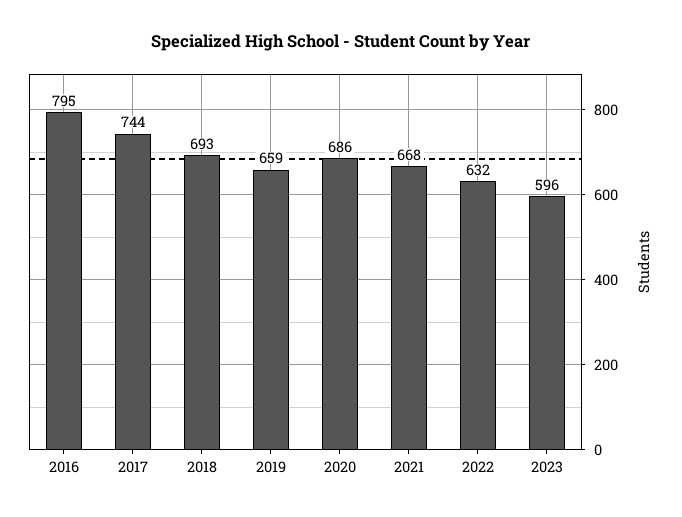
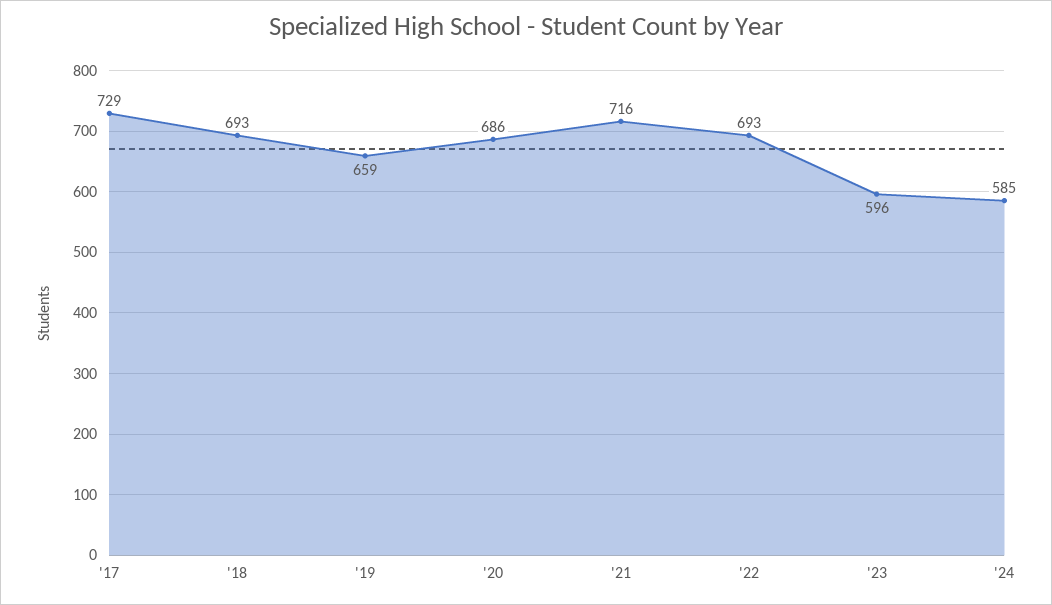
2016: 795 -> none
2017: 744 -> 729
2021: 668 -> 716
2022: 632 -> 693
'24: none -> 585

